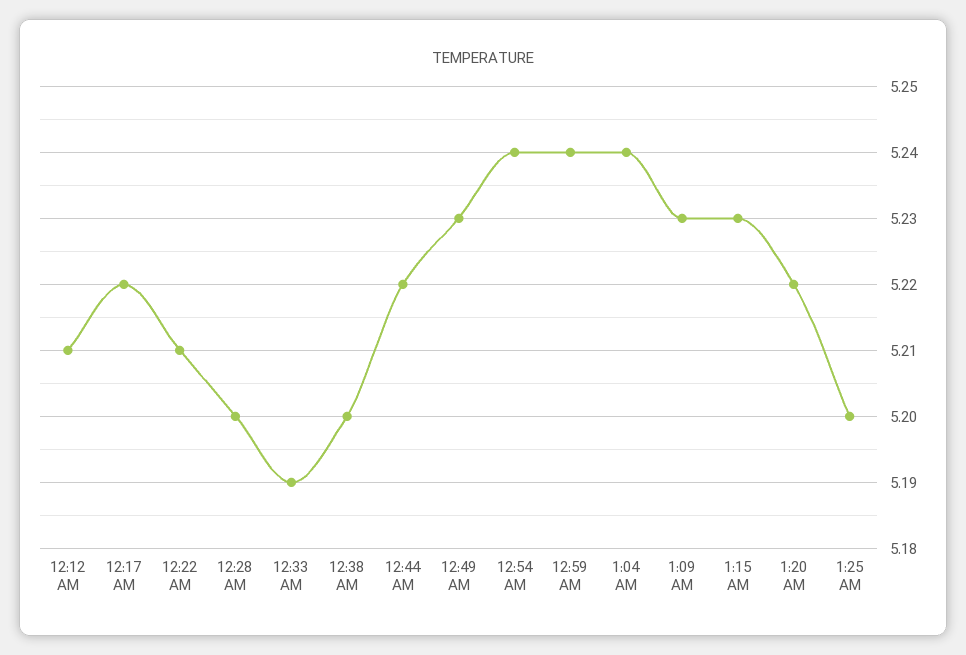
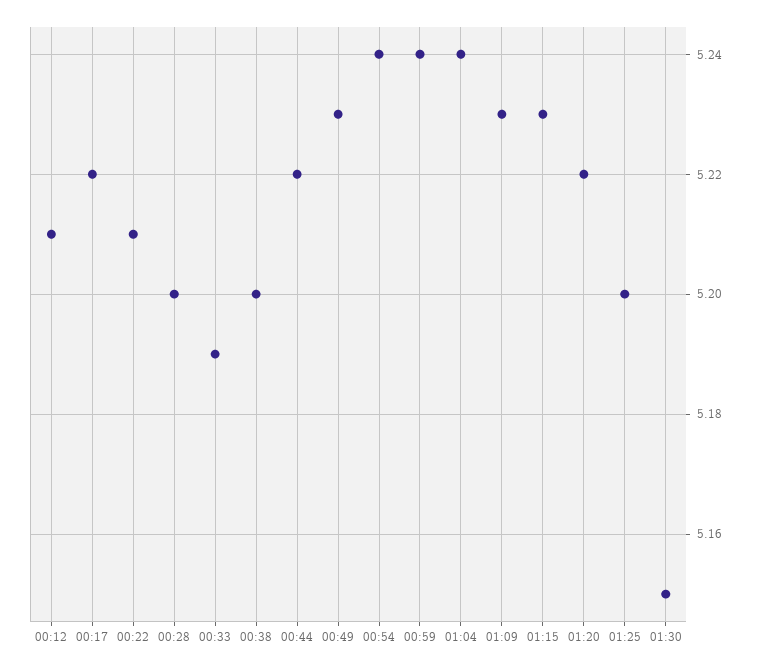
01:30: none -> 5.15

